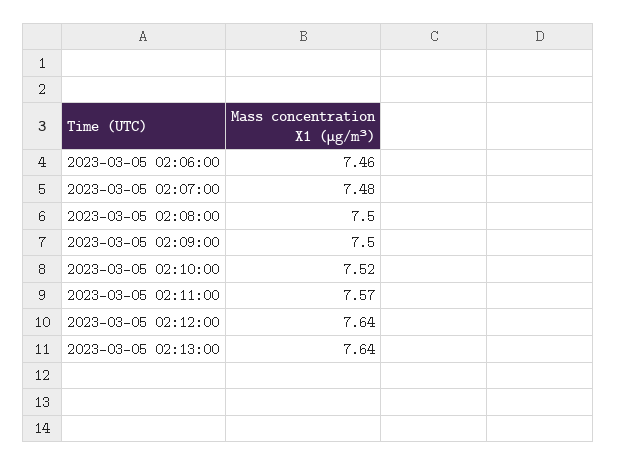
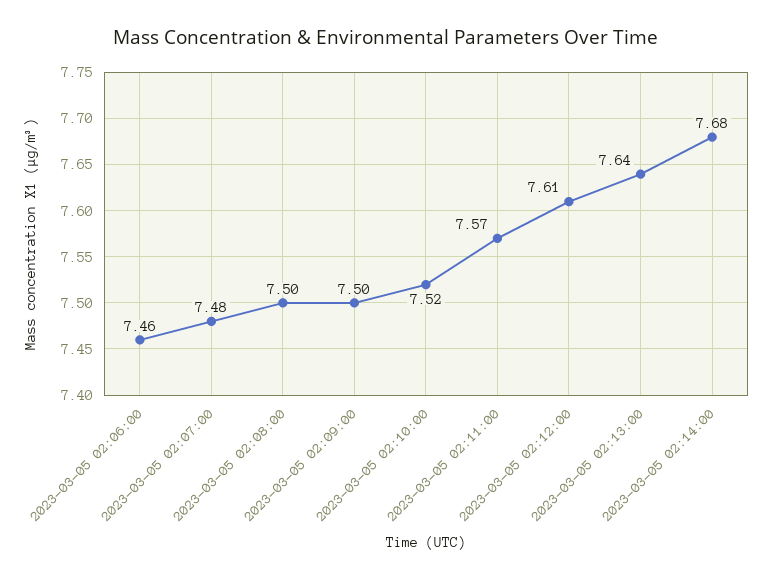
2023-03-05 02:12:00: 7.64 -> 7.61
2023-03-05 02:14:00: none -> 7.68

